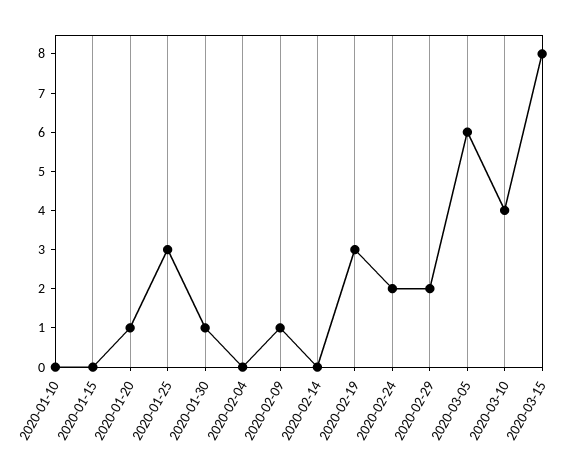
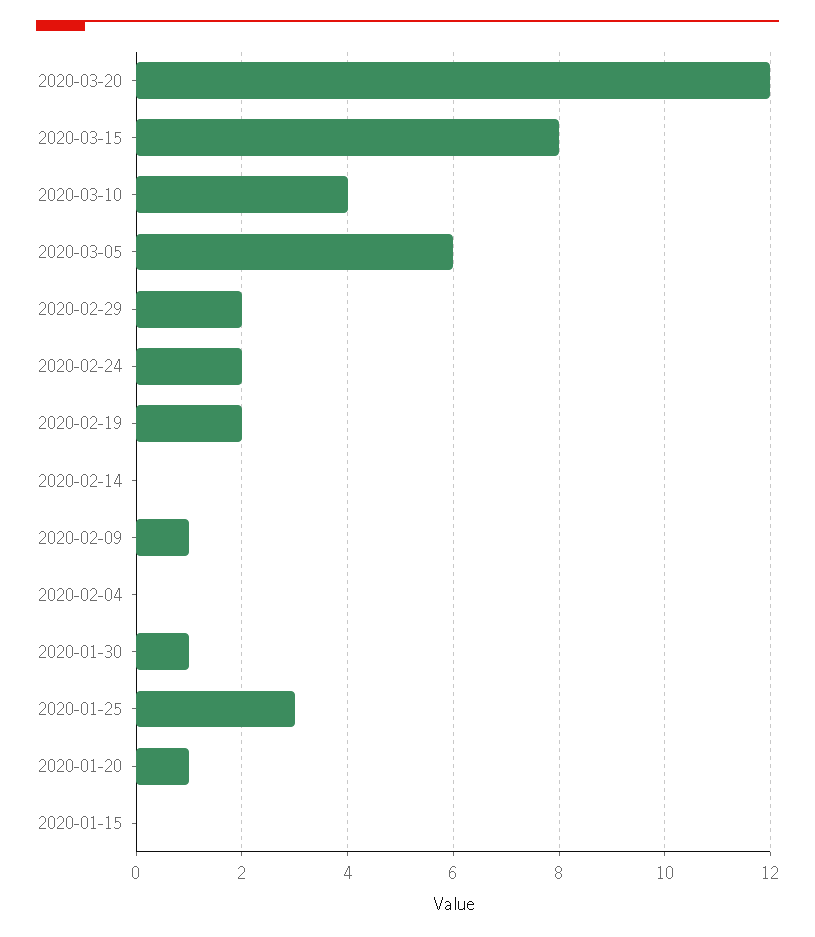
2020-01-10: 0 -> none
2020-02-19: 3 -> 2
2020-03-20: none -> 12

